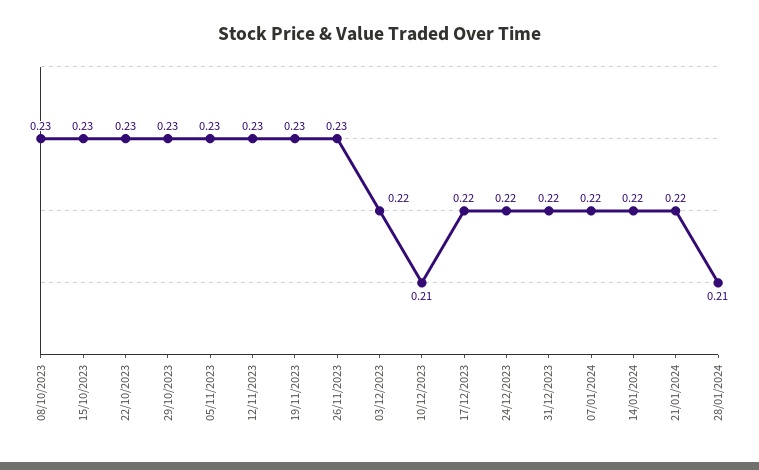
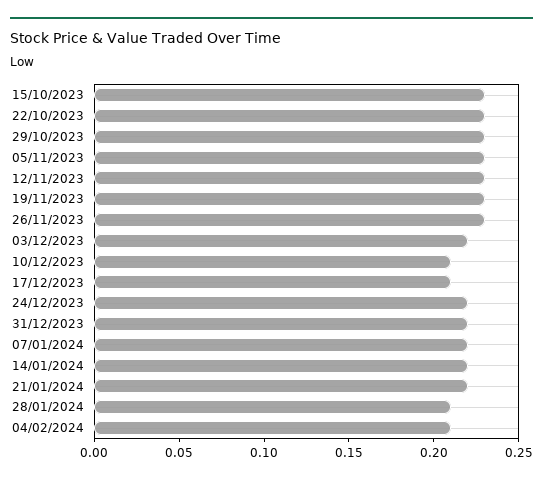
08/10/2023: 0.23 -> none
17/12/2023: 0.22 -> 0.21
04/02/2024: none -> 0.21

